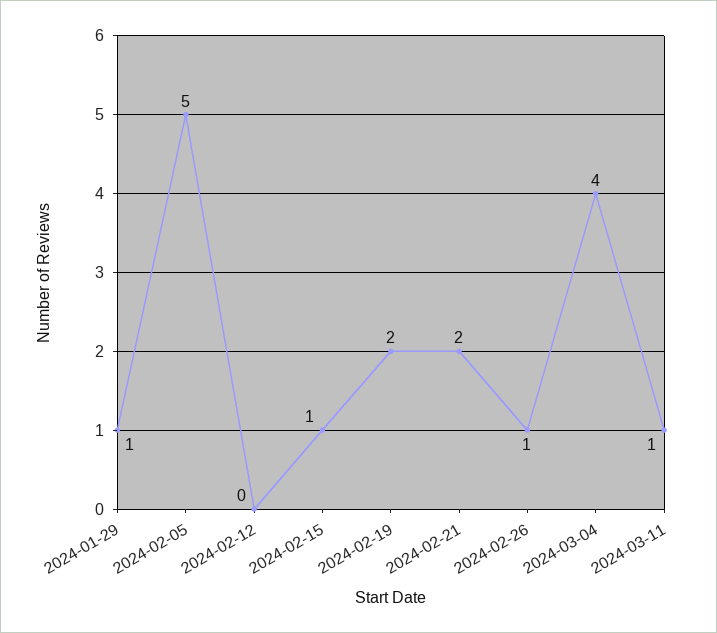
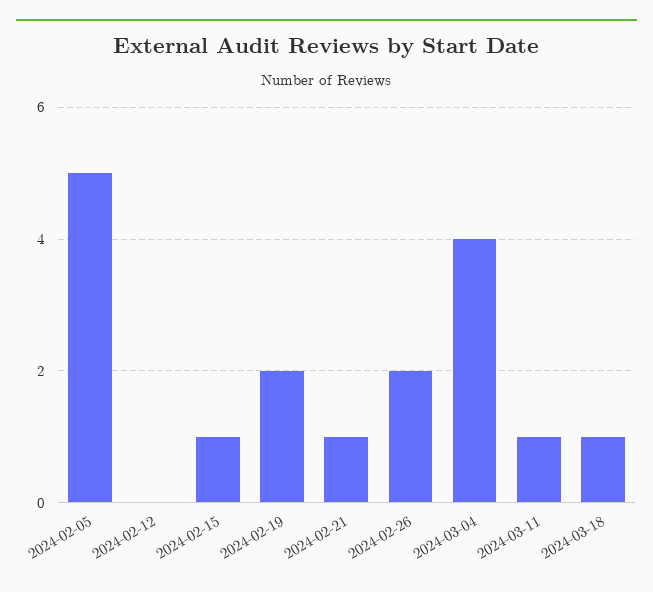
2024-01-29: 1 -> none
2024-02-21: 2 -> 1
2024-02-26: 1 -> 2
2024-03-18: none -> 1

